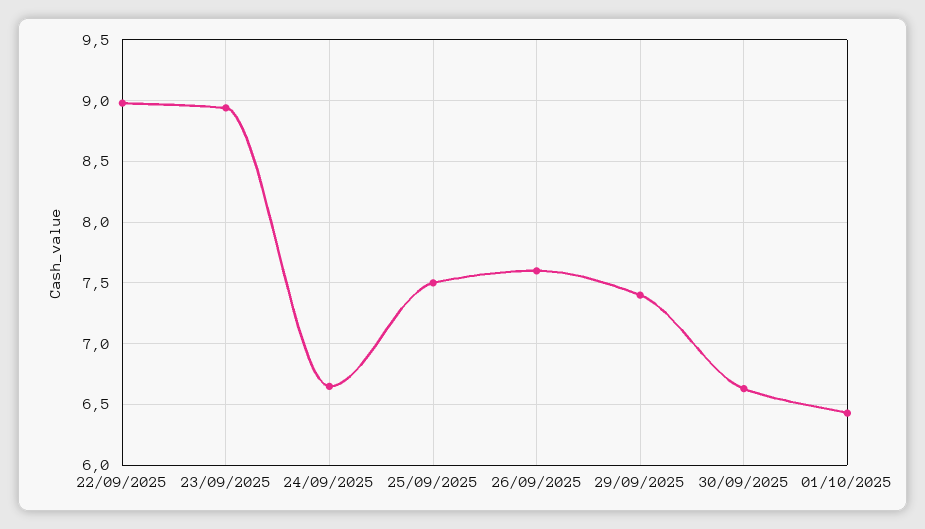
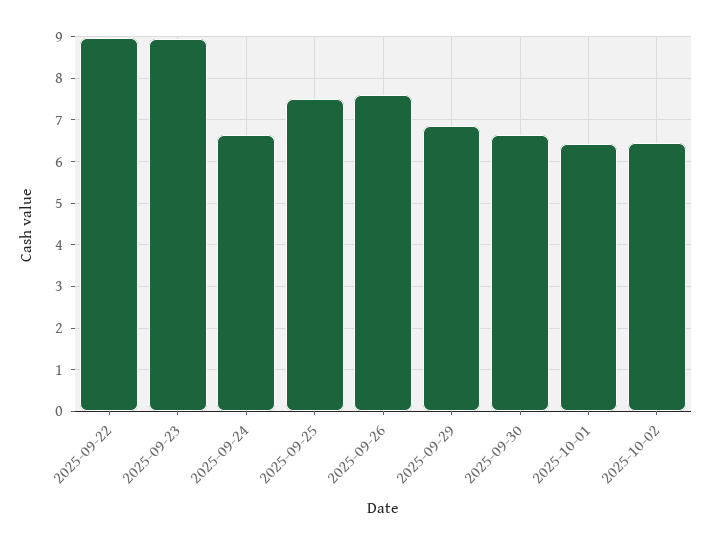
29/09/2025: 7.4 -> 6.8
2025-10-02: none -> 6.4

